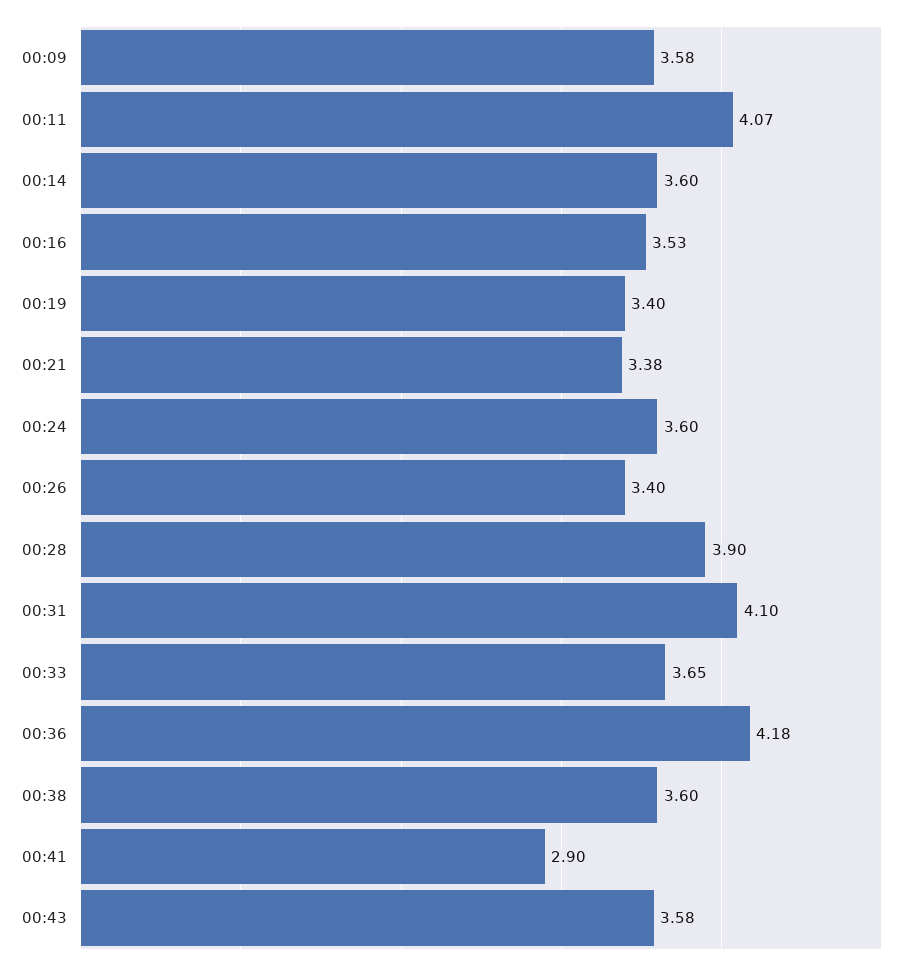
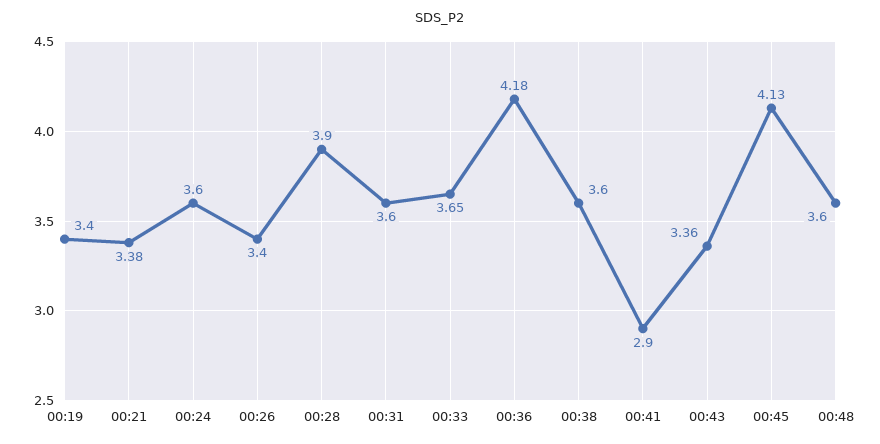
00:09: 3.58 -> none
00:11: 4.07 -> none
00:14: 3.6 -> none
00:16: 3.53 -> none
00:31: 4.1 -> 3.6
00:43: 3.58 -> 3.36
00:45: none -> 4.13
00:48: none -> 3.6

